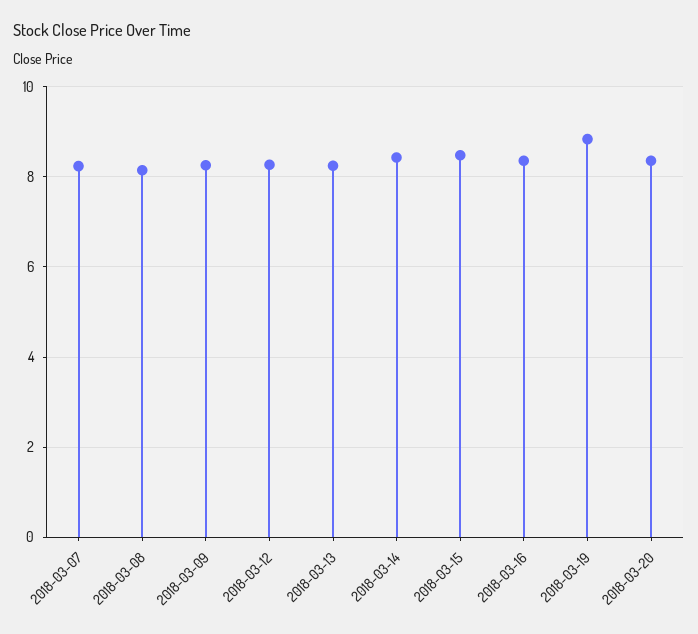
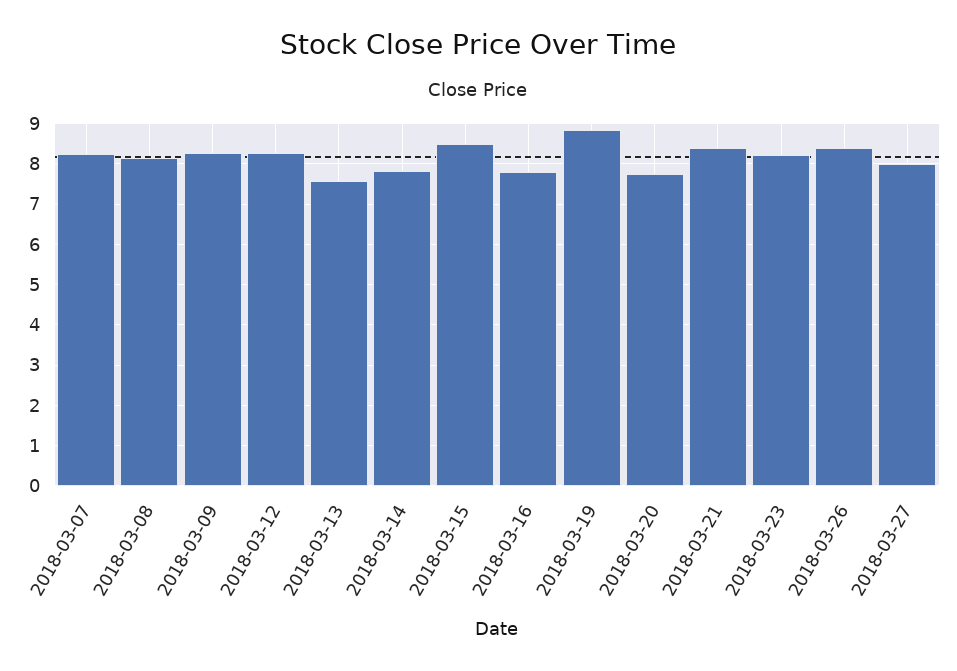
2018-03-13: 8.2 -> 7.6
2018-03-14: 8.4 -> 7.8
2018-03-16: 8.4 -> 7.8
2018-03-20: 8.4 -> 7.8
2018-03-21: none -> 8.4
2018-03-23: none -> 8.2
2018-03-26: none -> 8.4
2018-03-27: none -> 8

